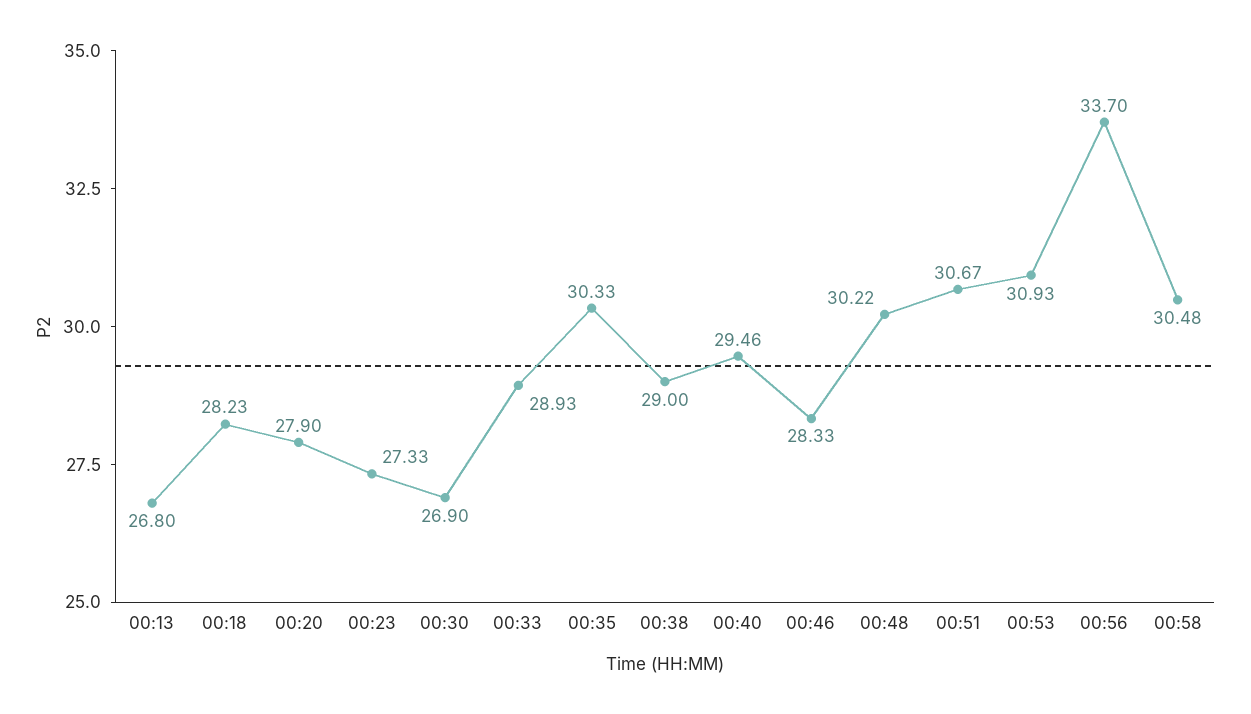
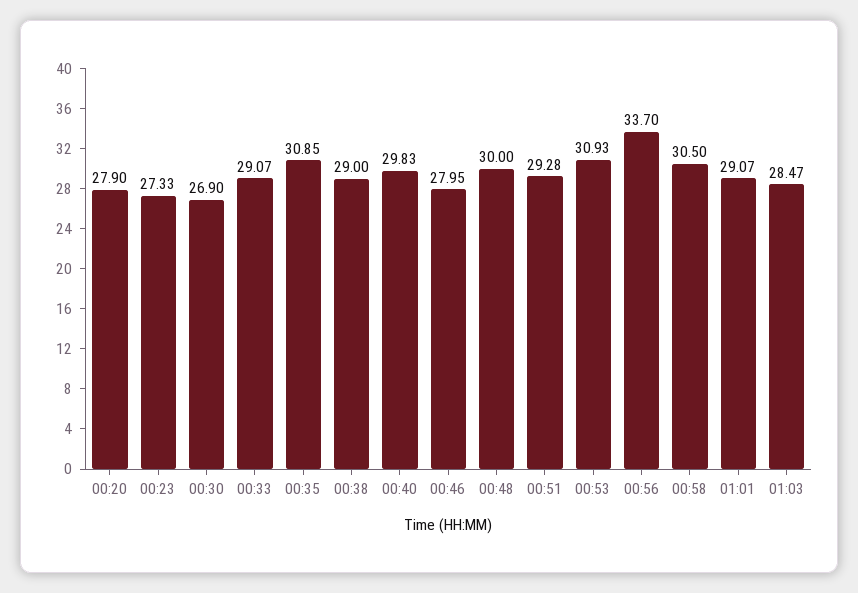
00:13: 26.8 -> none
00:18: 28.23 -> none
00:33: 28.93 -> 29.07
00:35: 30.33 -> 30.85
00:40: 29.46 -> 29.83
00:46: 28.33 -> 27.95
00:48: 30.22 -> 30
00:51: 30.67 -> 29.28
00:58: 30.48 -> 30.5
01:01: none -> 29.07
01:03: none -> 28.47

